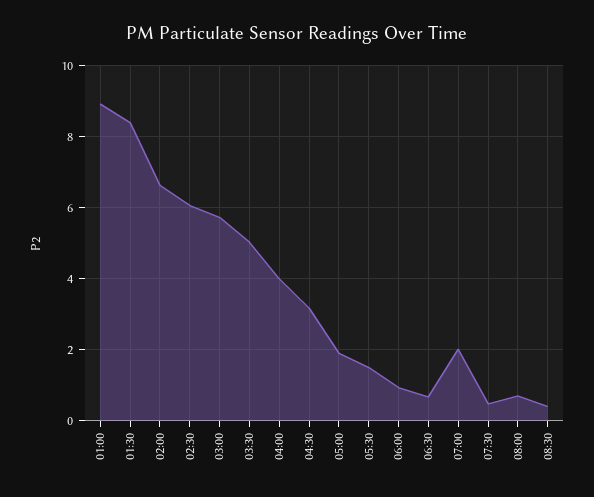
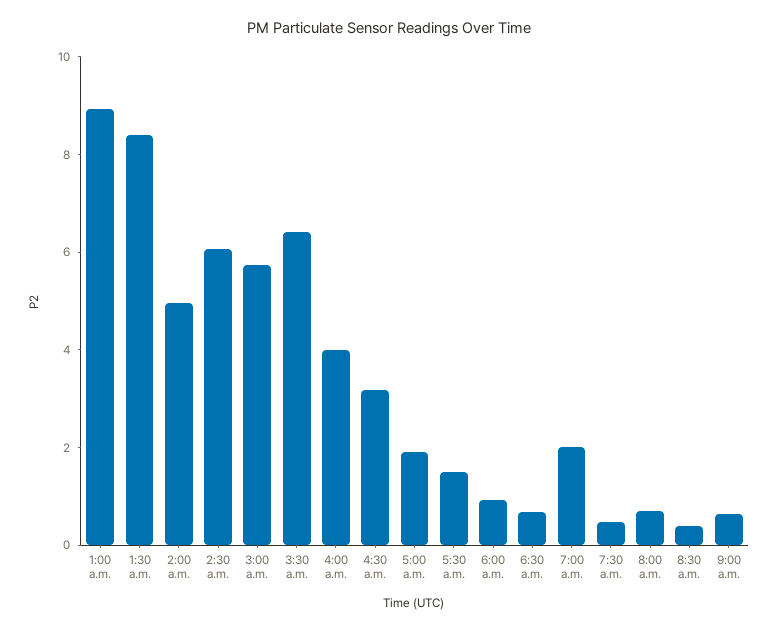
02:00: 6.6 -> 5
03:30: 5 -> 6.5
9:00 a.m.: none -> 0.5

